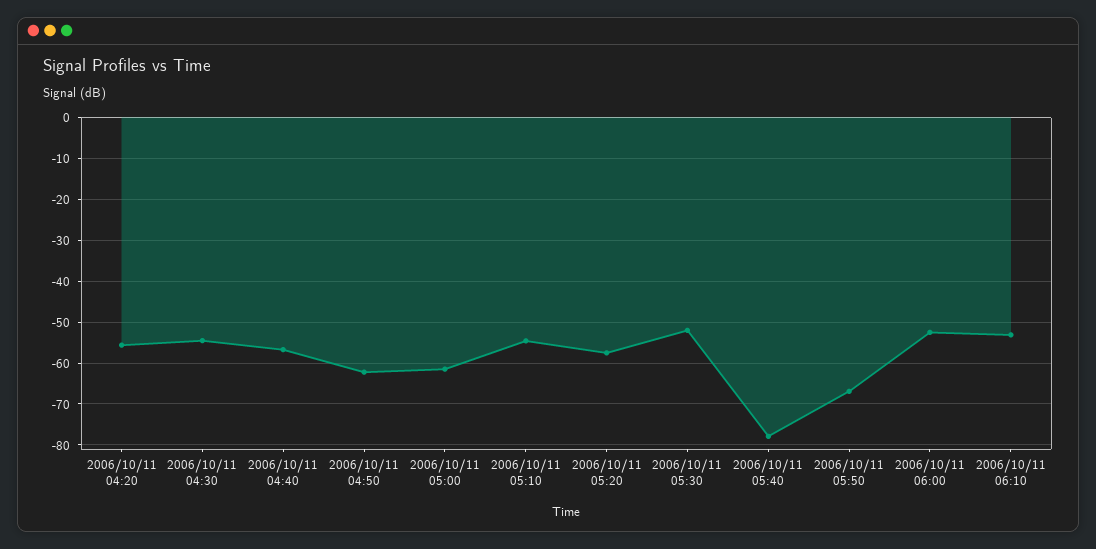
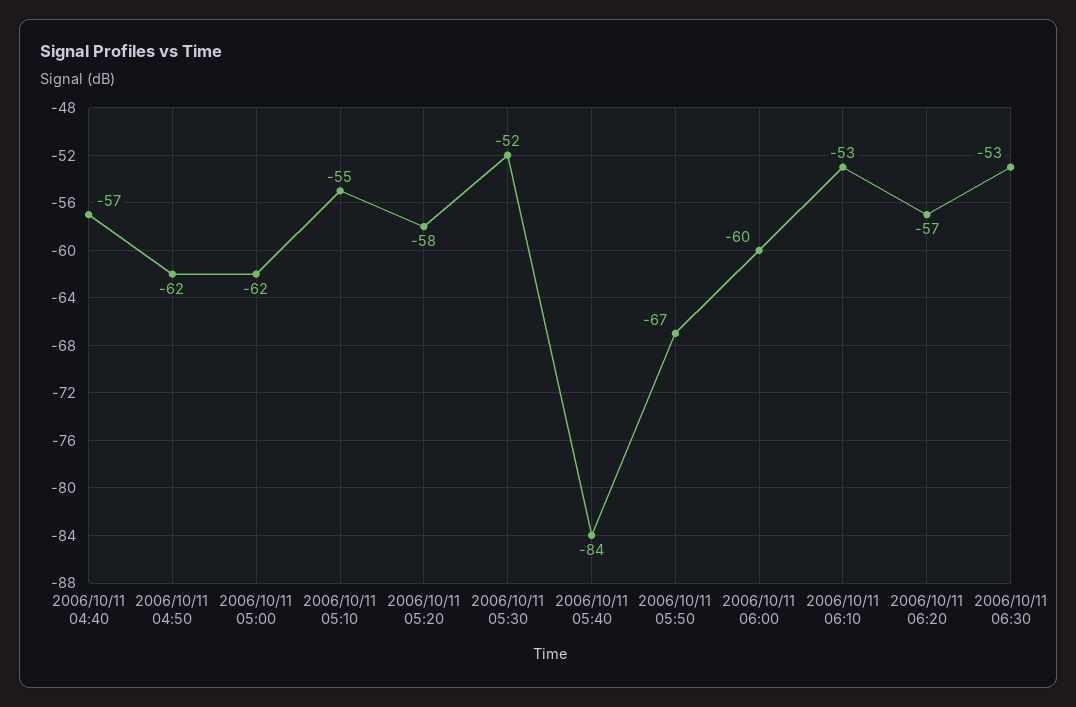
2006/10/11 04:20: -56 -> none
2006/10/11 04:30: -54 -> none
2006/10/11 05:40: -78 -> -84
2006/10/11 06:00: -52 -> -60
2006/10/11 06:20: none -> -57
2006/10/11 06:30: none -> -53

